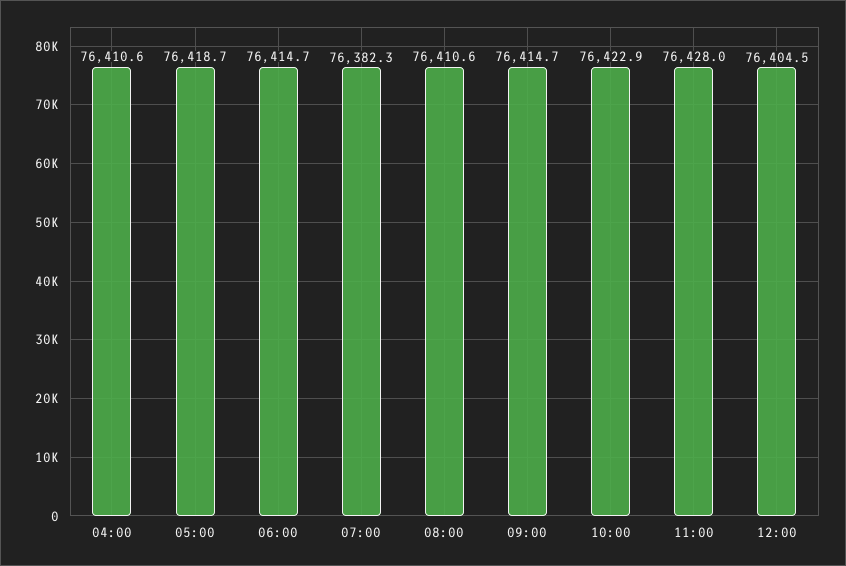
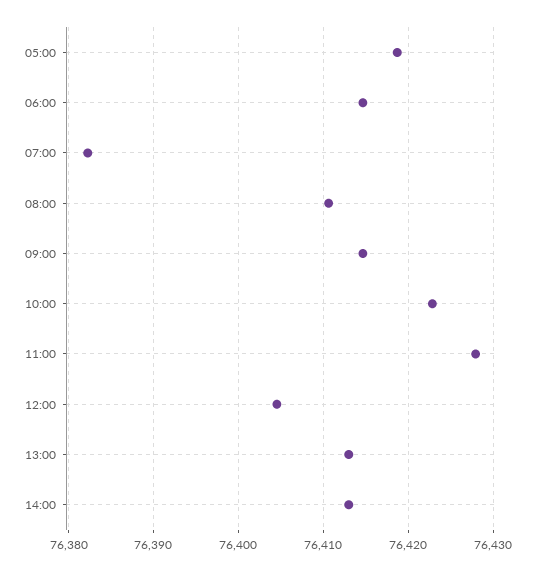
04:00: 76410.6 -> none
13:00: none -> 76413
14:00: none -> 76413

